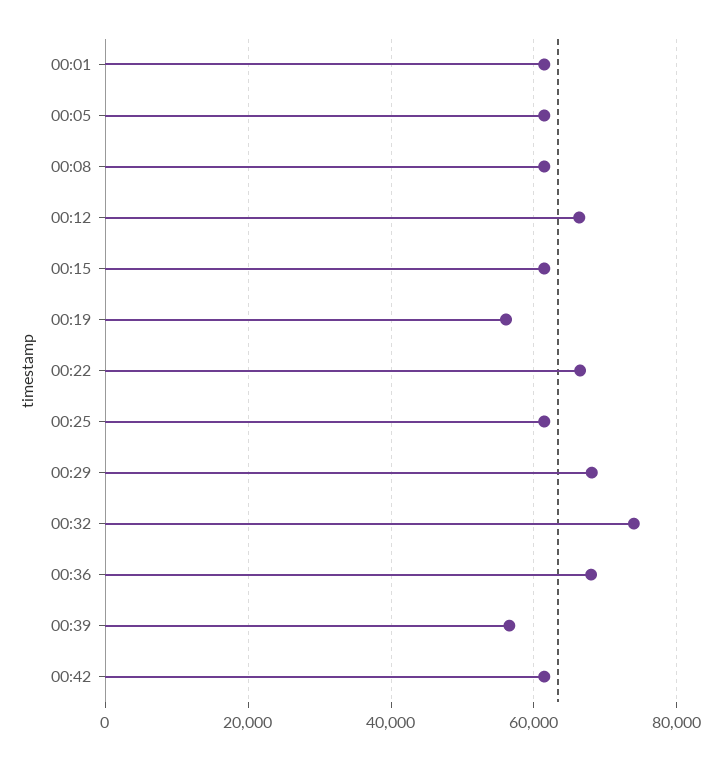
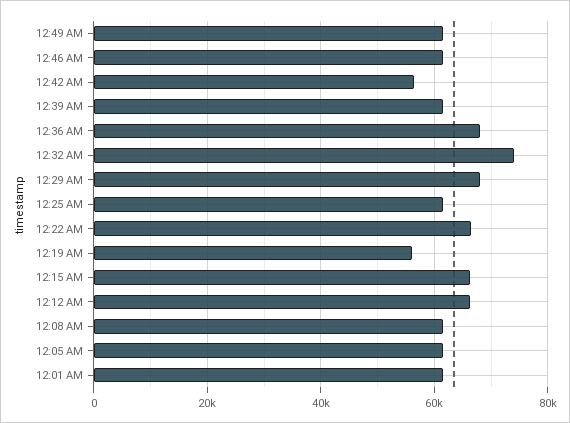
00:15: 62000 -> 66000
00:39: 56000 -> 62000
00:42: 62000 -> 56000
12:49 AM: none -> 62000
12:46 AM: none -> 62000

